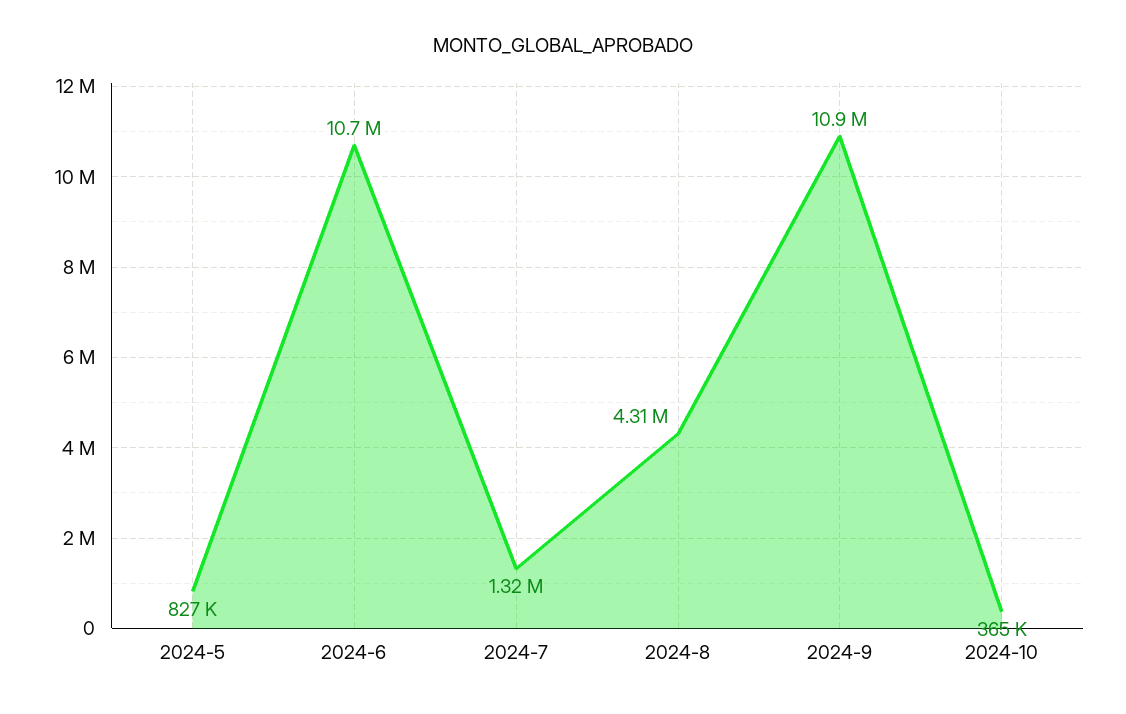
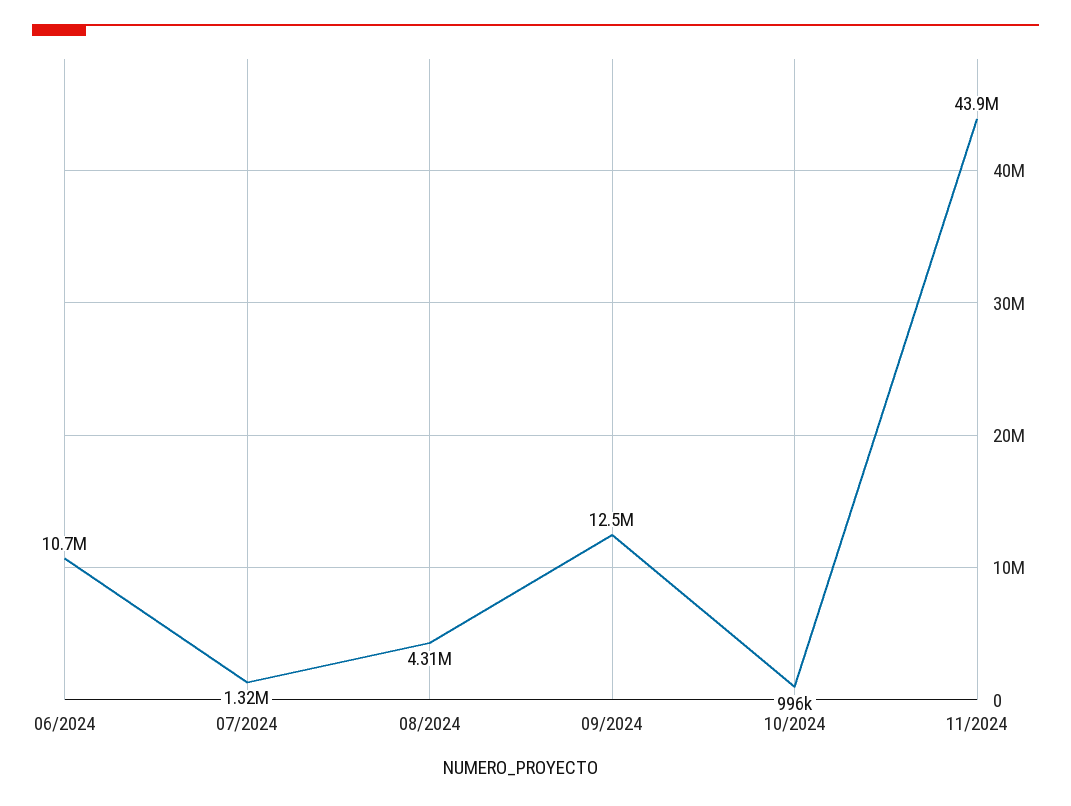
2024-5: 827000 -> none
2024-9: 10900000 -> 12500000
2024-10: 365000 -> 996000
11/2024: none -> 43900000

